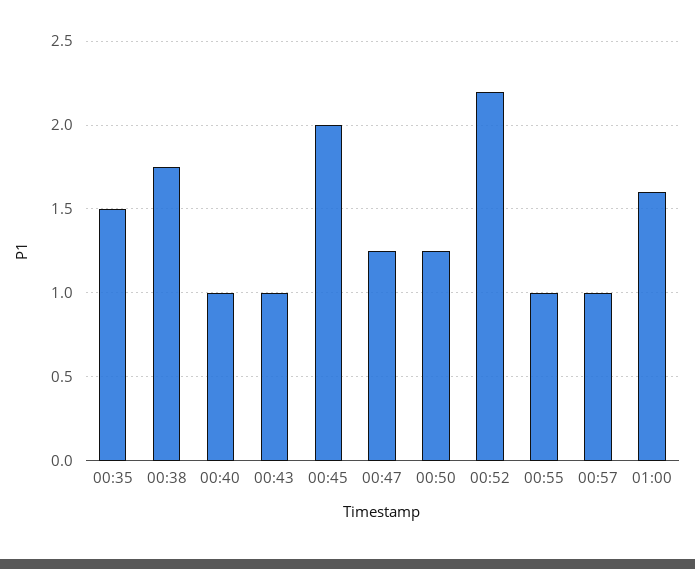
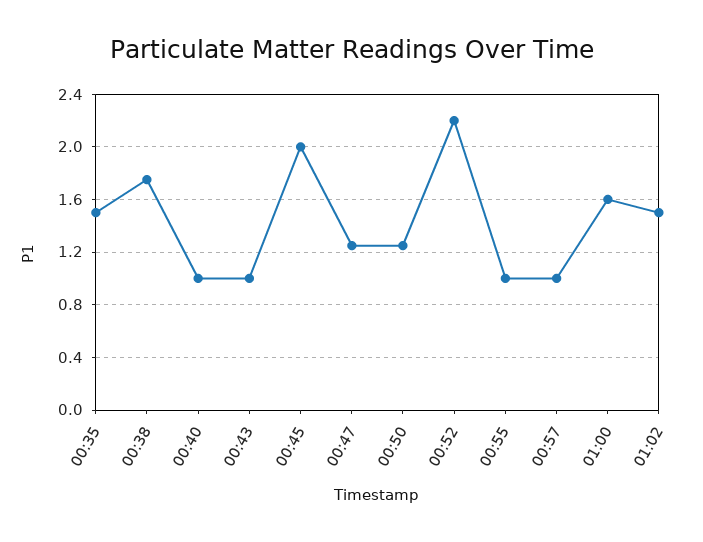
01:02: none -> 1.5

